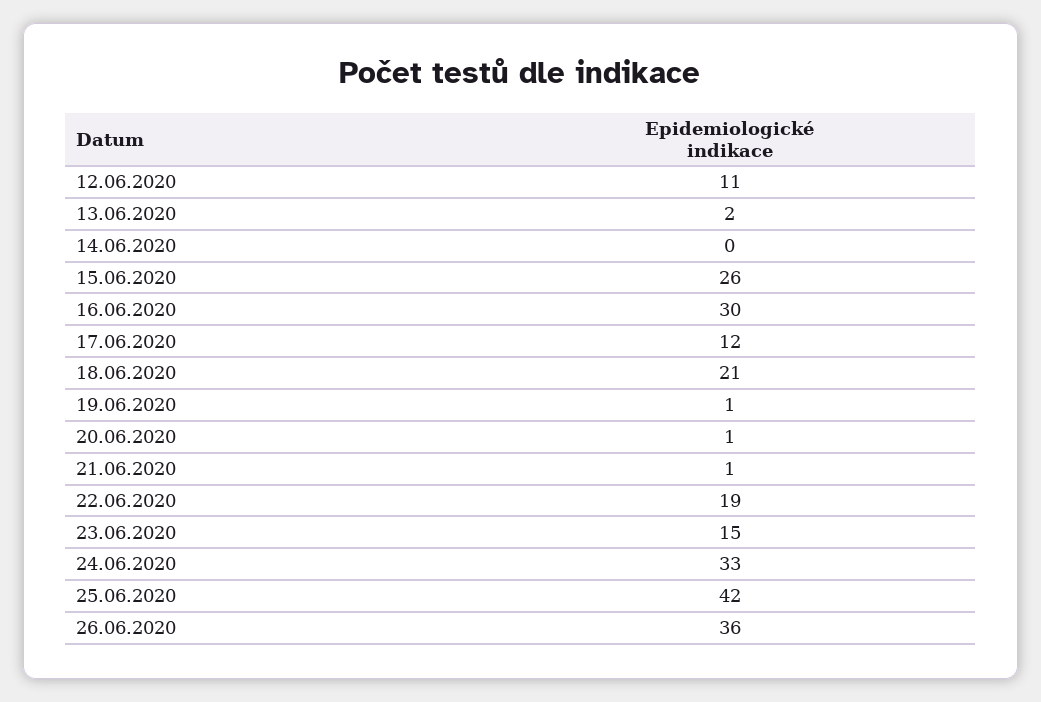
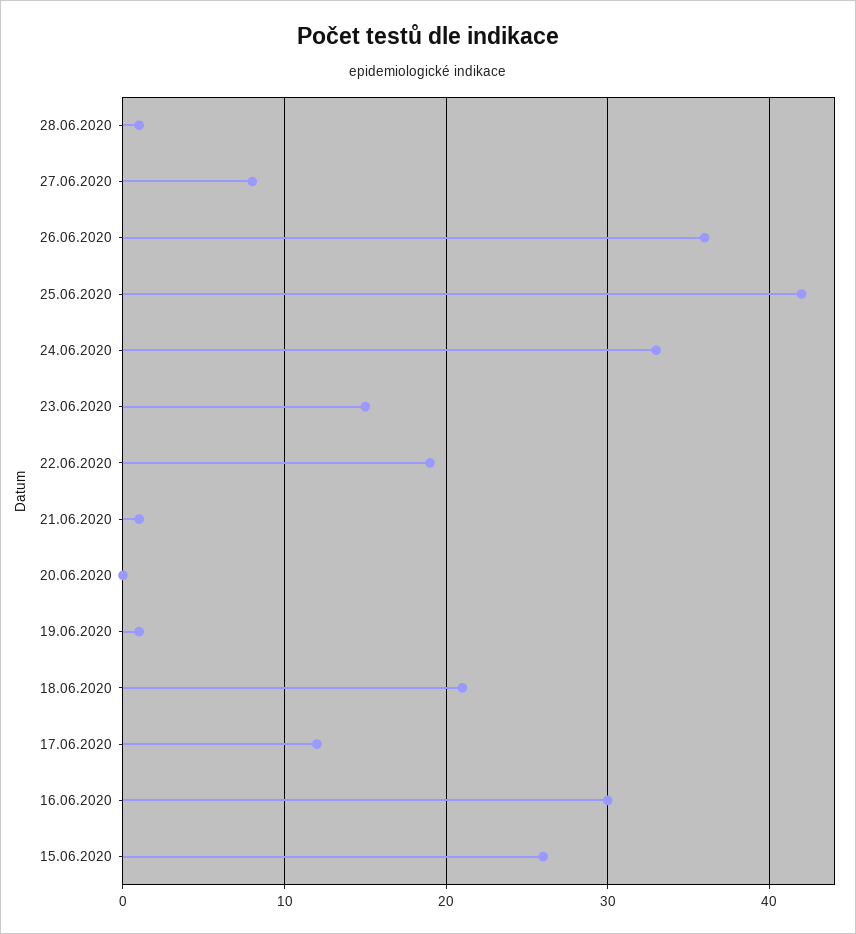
12.06.2020: 11 -> none
13.06.2020: 2 -> none
14.06.2020: 0 -> none
20.06.2020: 1 -> 0
28.06.2020: none -> 1
27.06.2020: none -> 8

